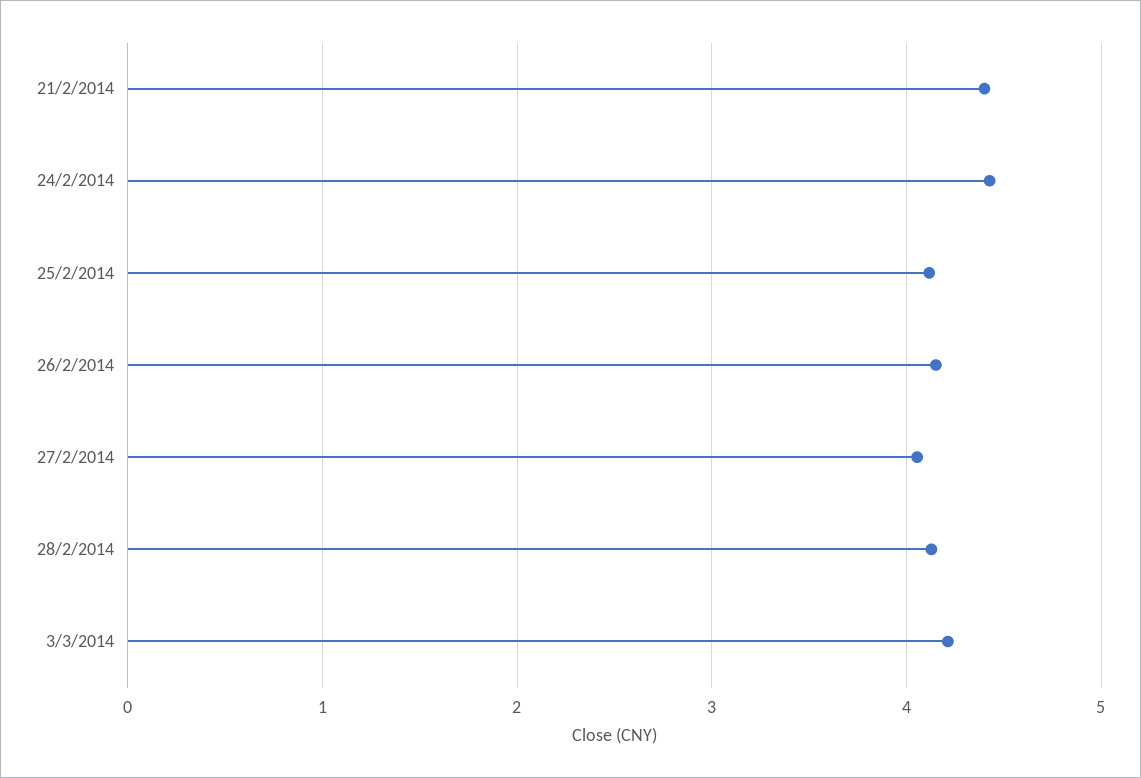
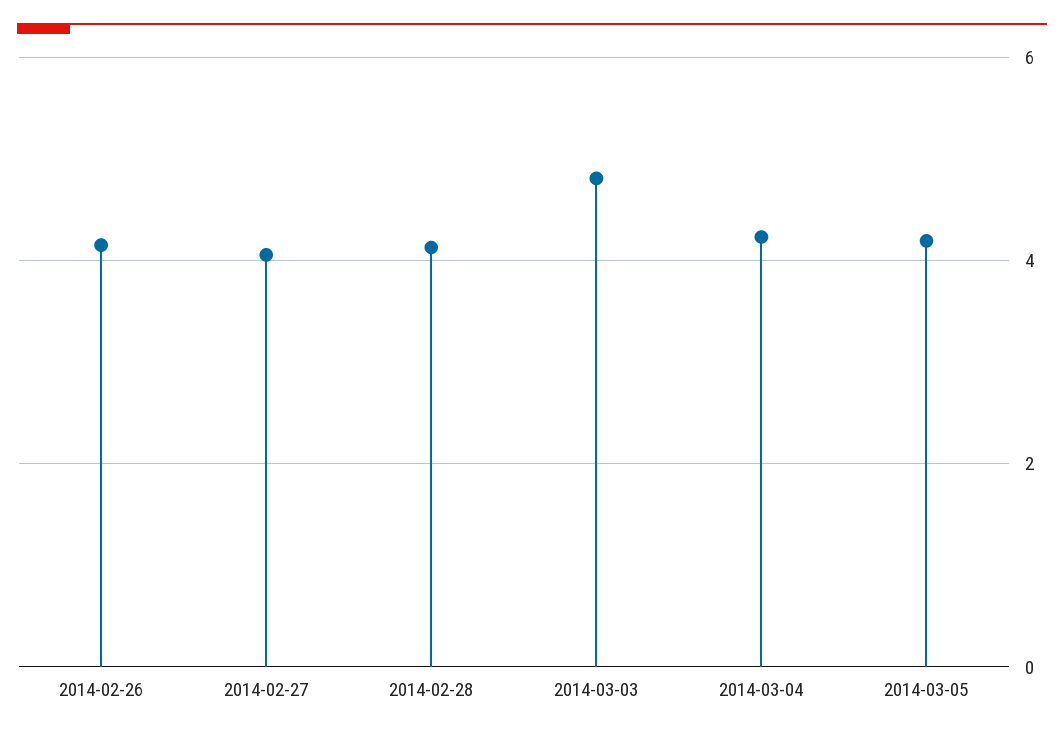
21/2/2014: 4.4 -> none
24/2/2014: 4.4 -> none
25/2/2014: 4.1 -> none
3/3/2014: 4.2 -> 4.8
2014-03-04: none -> 4.2
2014-03-05: none -> 4.2

